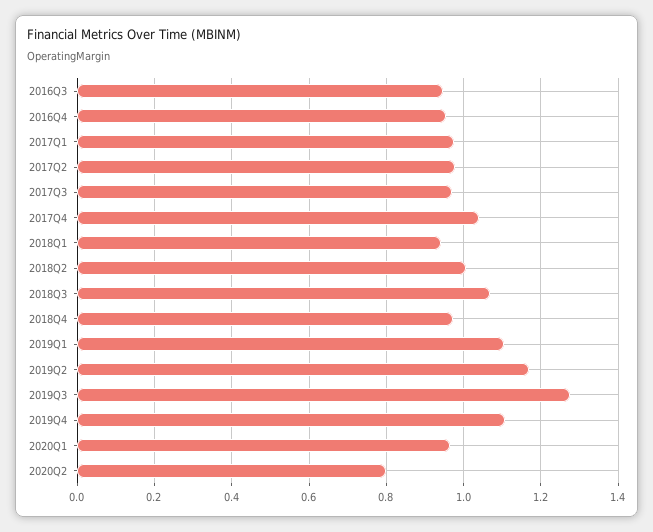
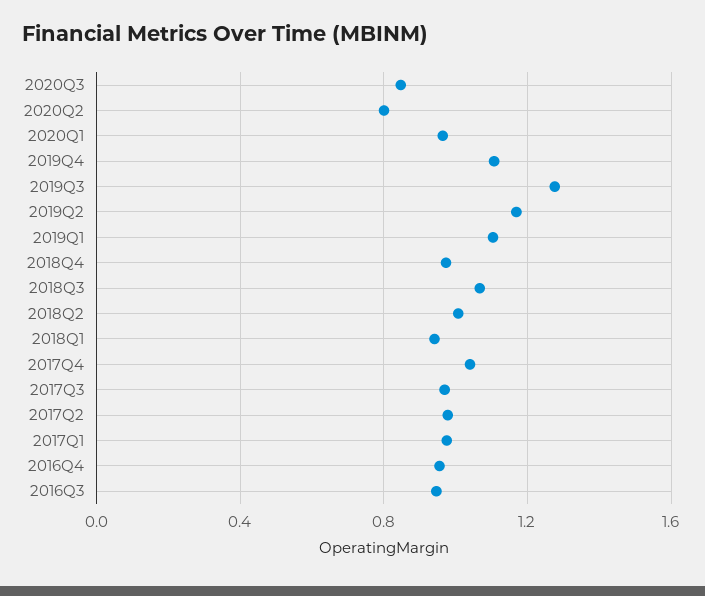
2020Q3: none -> 0.85

